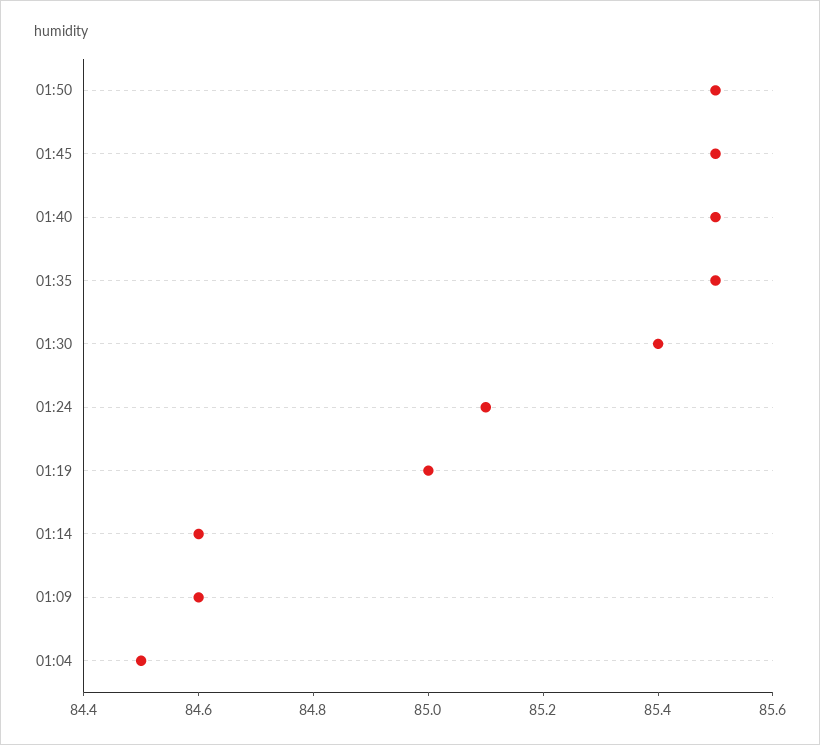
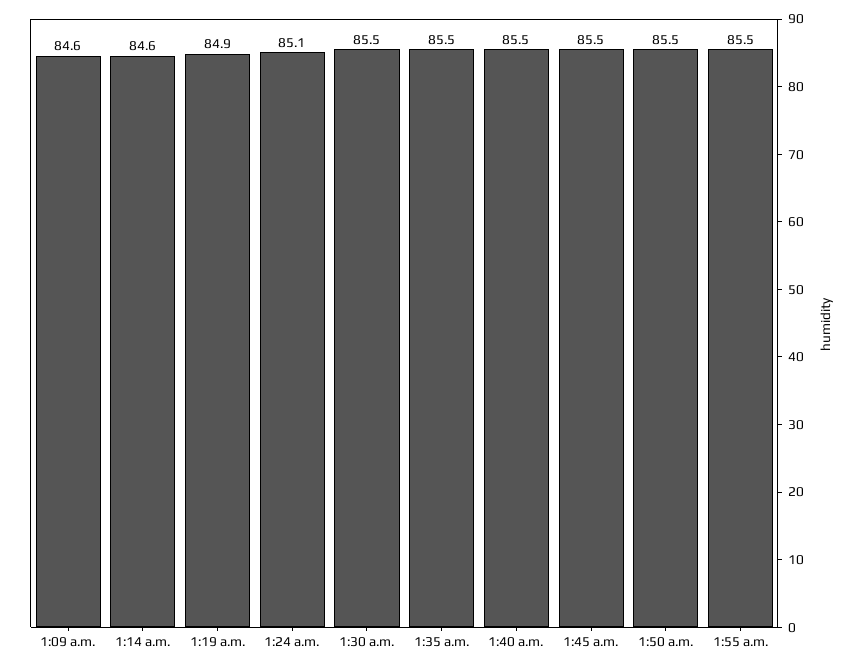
01:30: 85.4 -> 85.5
01:19: 85 -> 84.9
01:04: 84.5 -> none
1:55 a.m.: none -> 85.5

